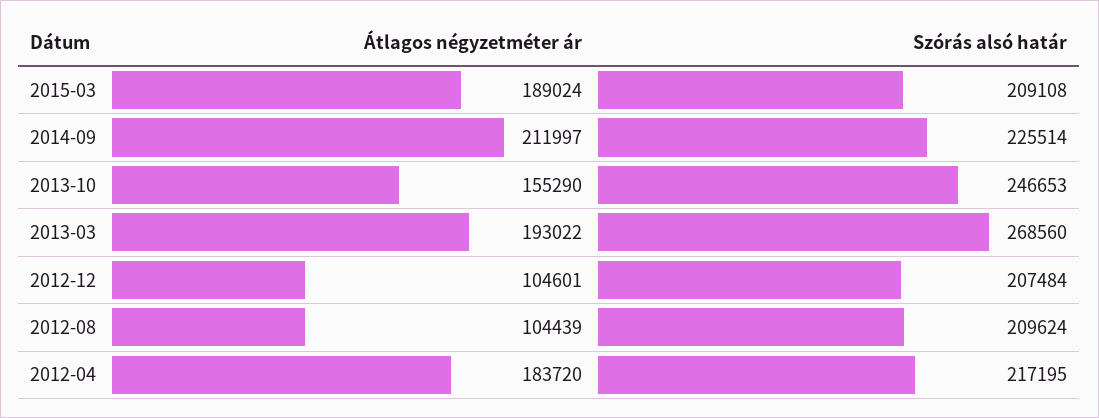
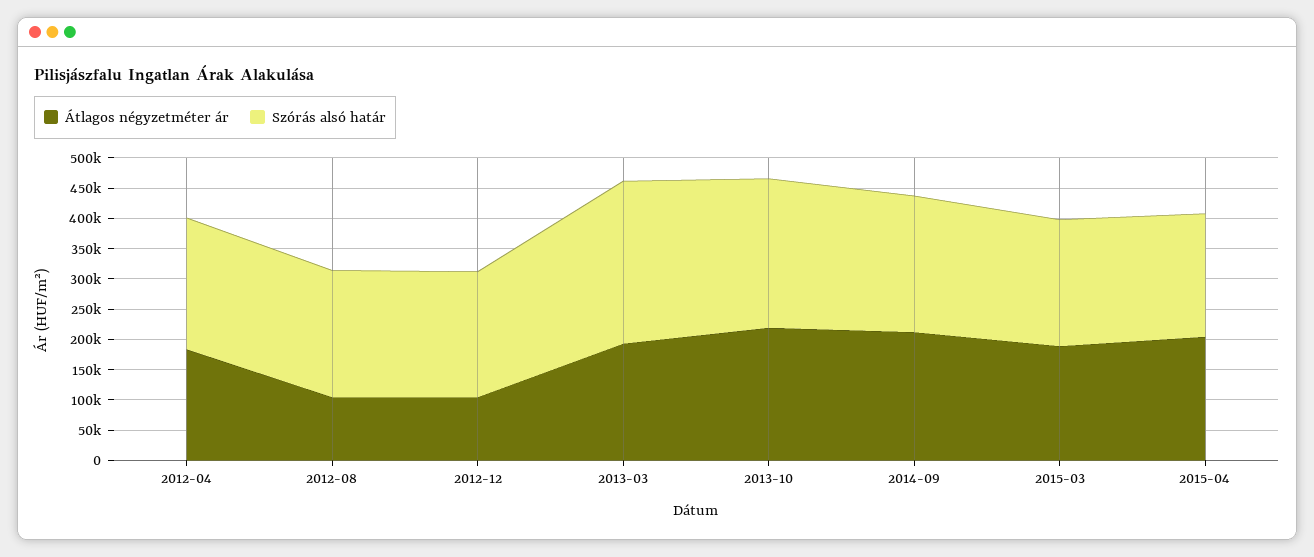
Átlagos négyzetméter ár, 2013-10: 155290 -> 225000
Átlagos négyzetméter ár, 2015-04: none -> 200000
Szórás alsó határ, 2015-04: none -> 200000

